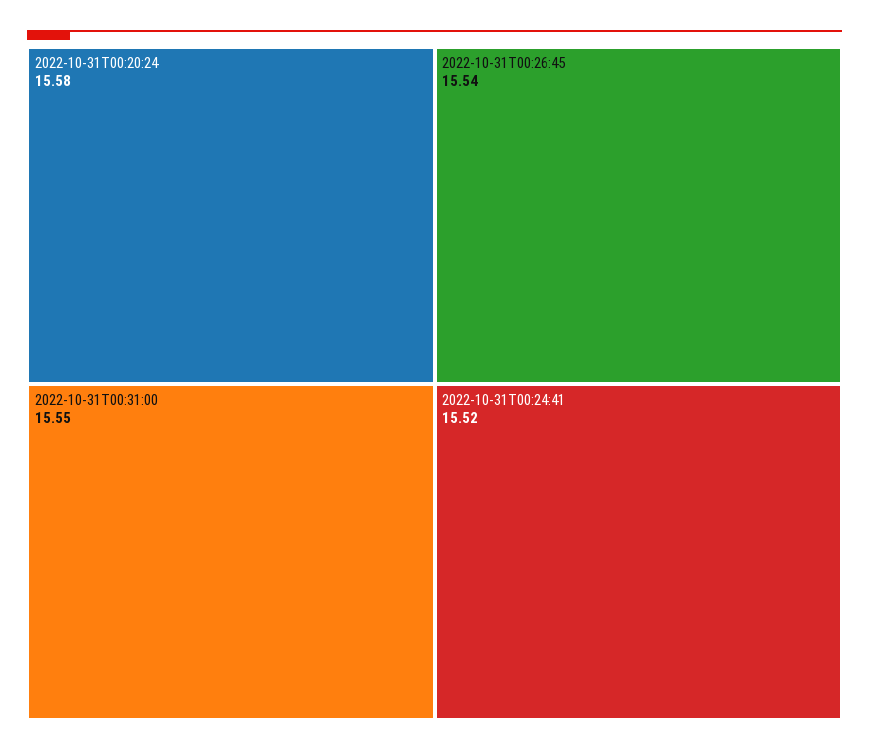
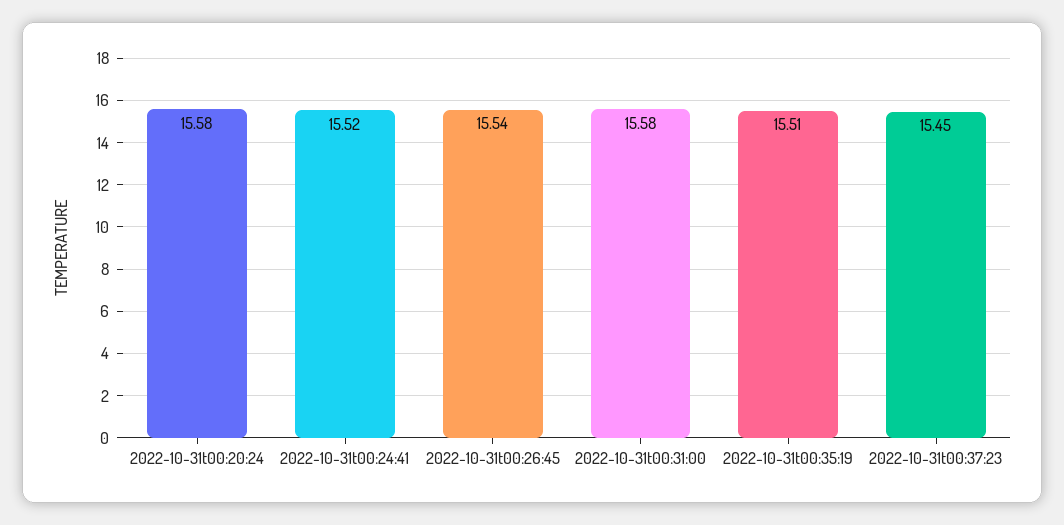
2022-10-31T00:31:00: 15.55 -> 15.58
2022-10-31t00:35:19: none -> 15.51
2022-10-31t00:37:23: none -> 15.45

